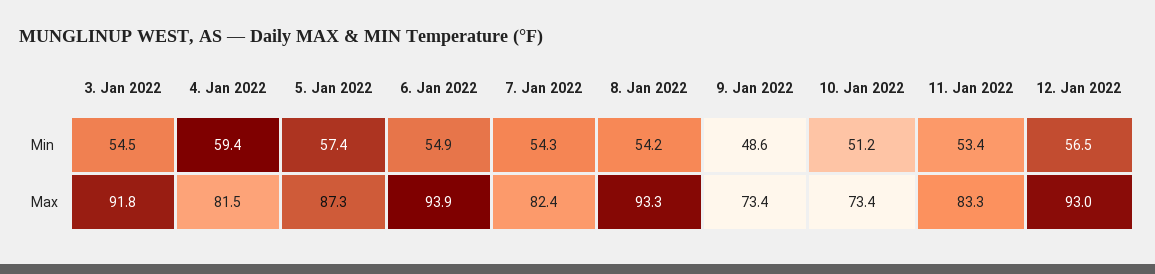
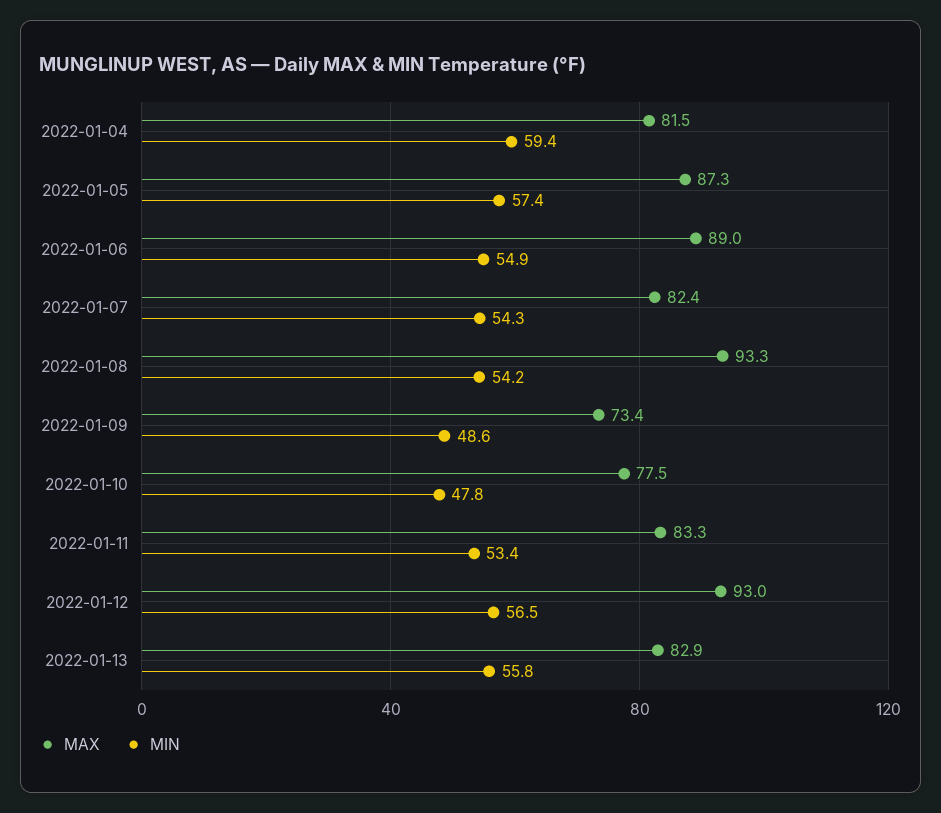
Min, 3. Jan 2022: 54.5 -> none
Min, 10. Jan 2022: 51.2 -> 47.8
Max, 3. Jan 2022: 91.8 -> none
Max, 6. Jan 2022: 93.9 -> 89
Max, 10. Jan 2022: 73.4 -> 77.5
Max, 2022-01-13: none -> 82.9
Min, 2022-01-13: none -> 55.8

